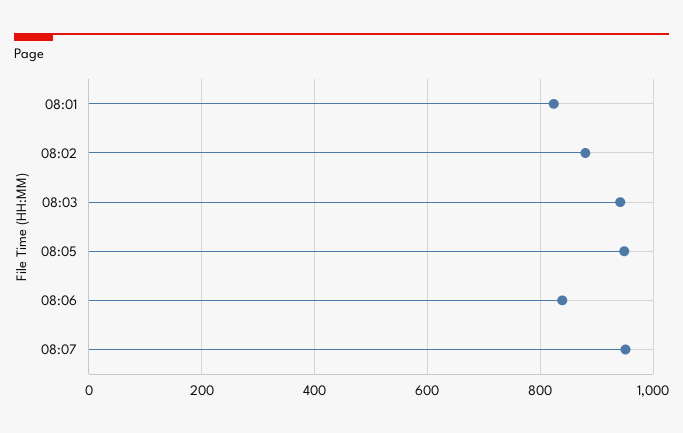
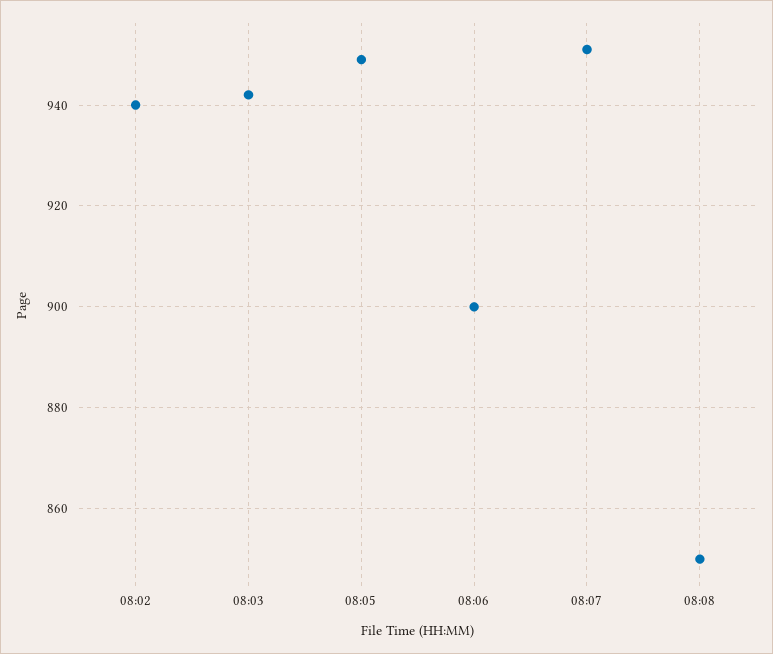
08:01: 820 -> none
08:02: 880 -> 940
08:06: 840 -> 900
08:08: none -> 850

